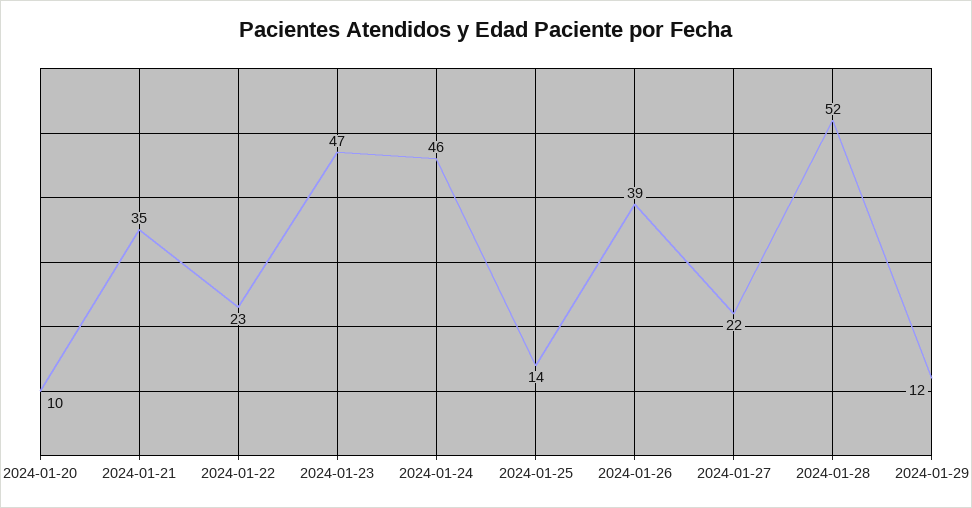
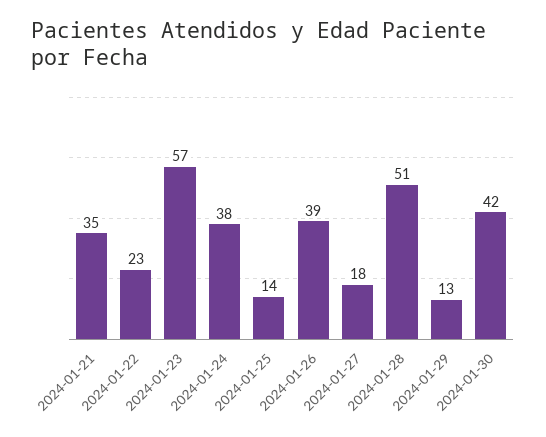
2024-01-20: 10 -> none
2024-01-23: 47 -> 57
2024-01-24: 46 -> 38
2024-01-27: 22 -> 18
2024-01-28: 52 -> 51
2024-01-29: 12 -> 13
2024-01-30: none -> 42

